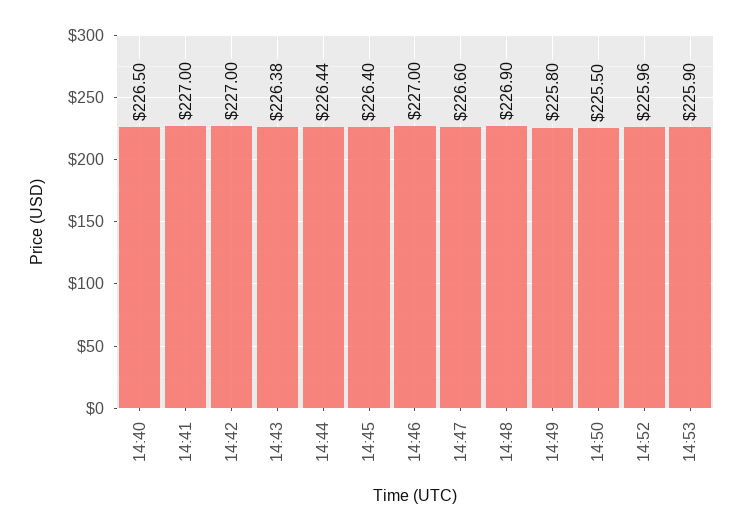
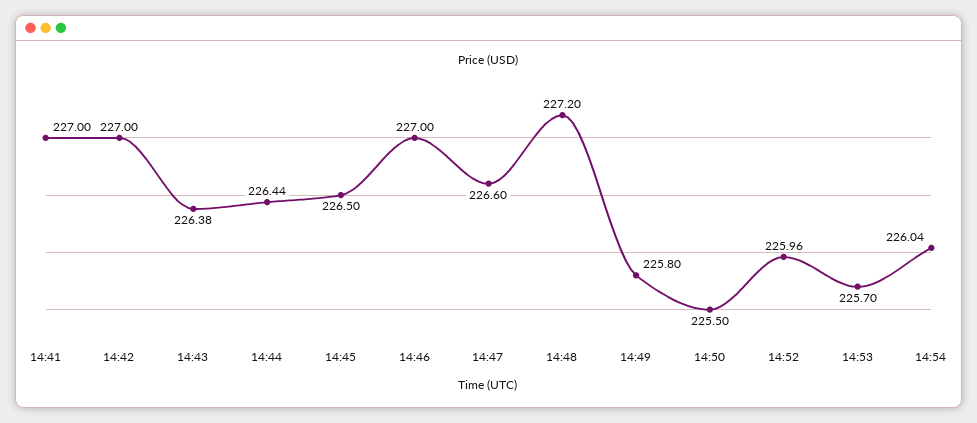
14:40: 226.5 -> none
14:45: 226.4 -> 226.5
14:48: 226.9 -> 227.2
14:53: 225.9 -> 225.7
14:54: none -> 226.04

